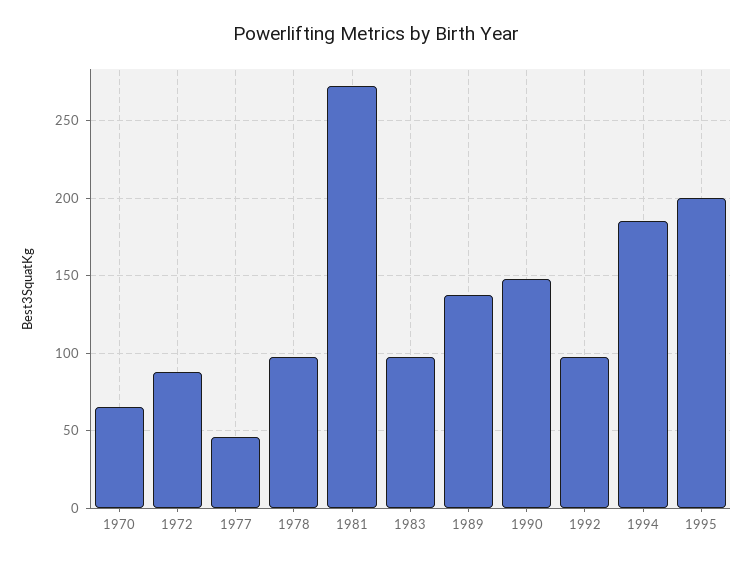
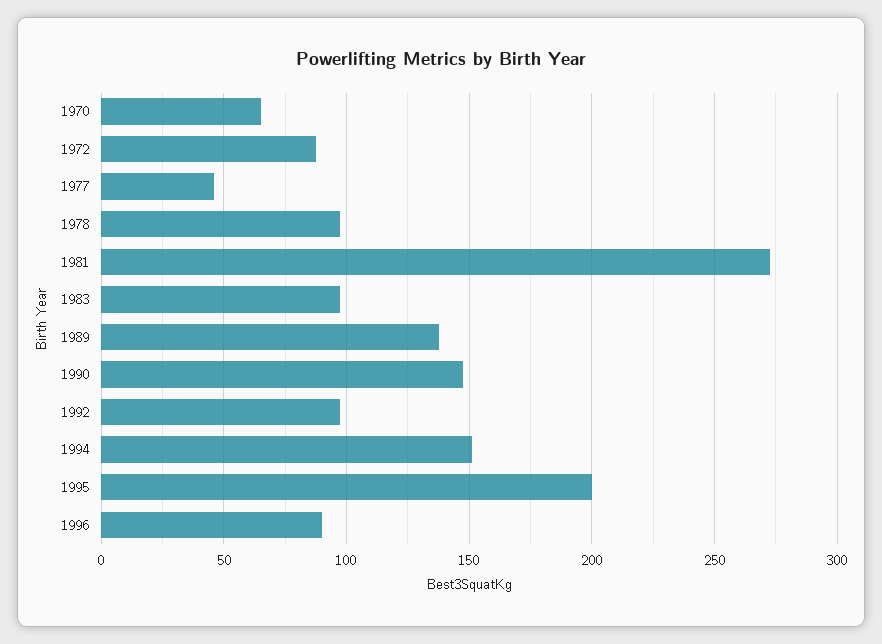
1994: 185 -> 150
1996: none -> 90

